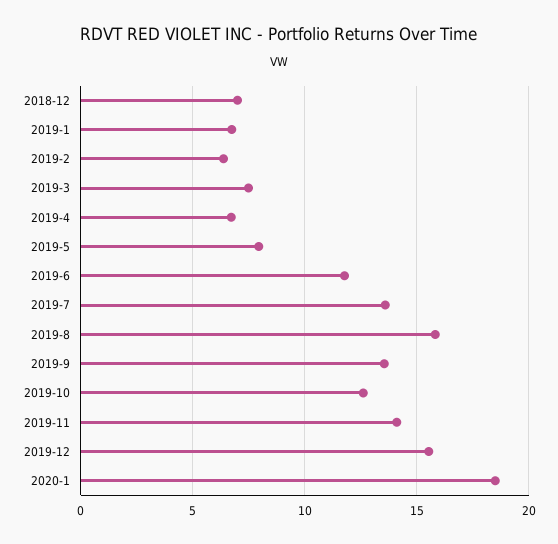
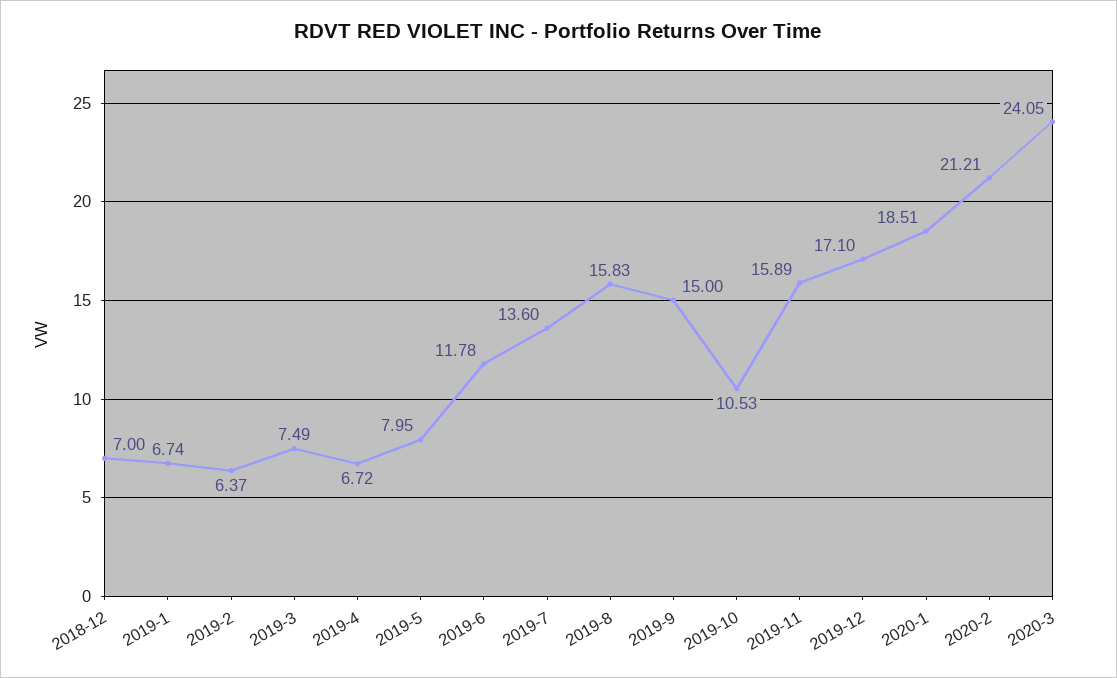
2019-9: 13.5 -> 15
2019-10: 12.5 -> 10.53
2019-11: 14 -> 15.89
2019-12: 15.5 -> 17.1
2020-2: none -> 21.21
2020-3: none -> 24.05

